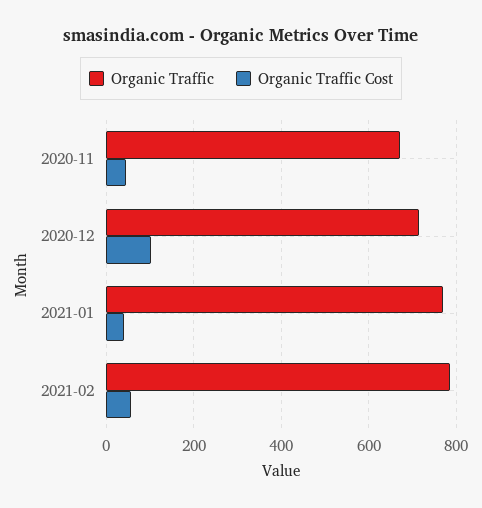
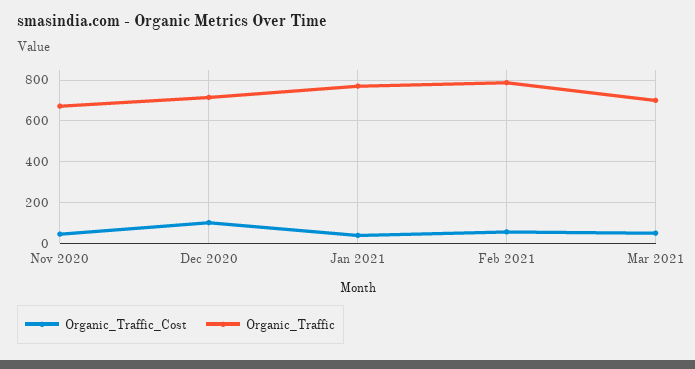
Organic Traffic Cost, Mar 2021: none -> 50
Organic Traffic, Mar 2021: none -> 700

